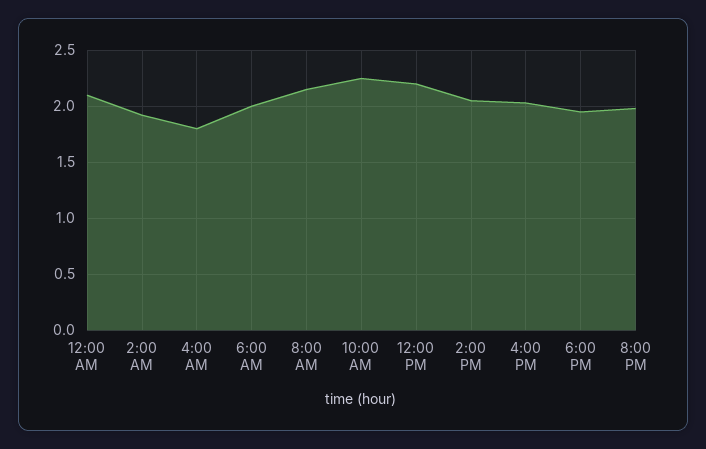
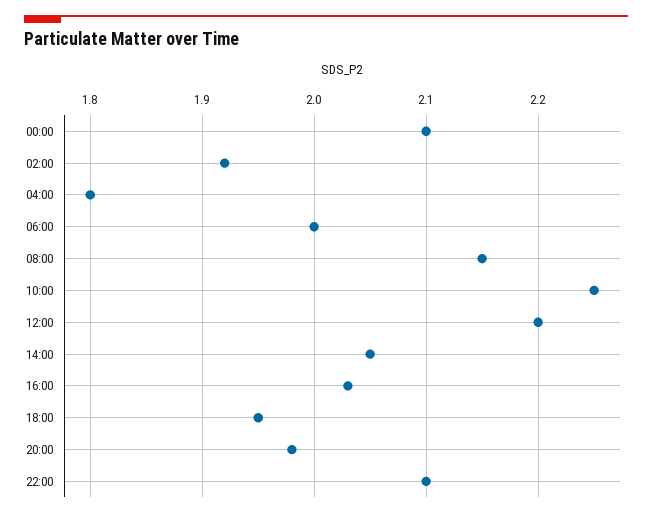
22:00: none -> 2.1

